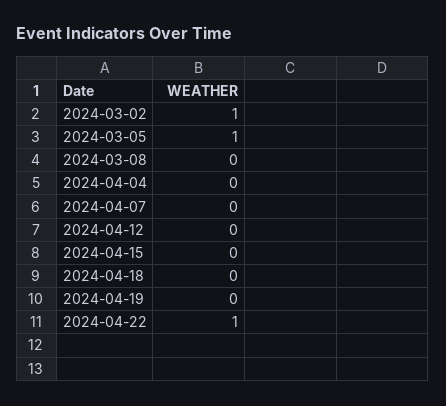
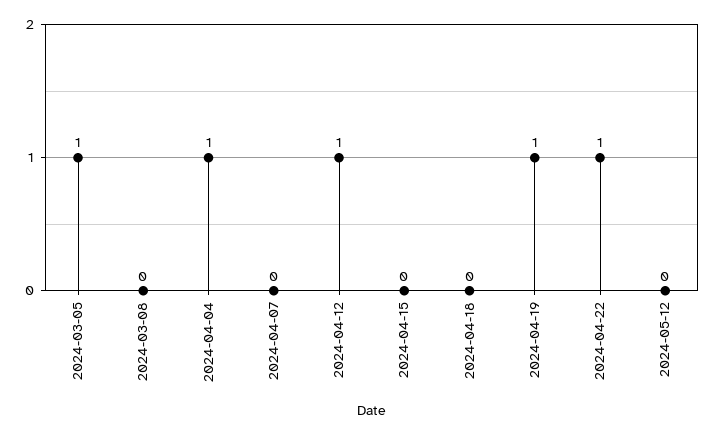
2024-03-02: 1 -> none
2024-04-04: 0 -> 1
2024-04-12: 0 -> 1
2024-04-19: 0 -> 1
2024-05-12: none -> 0

